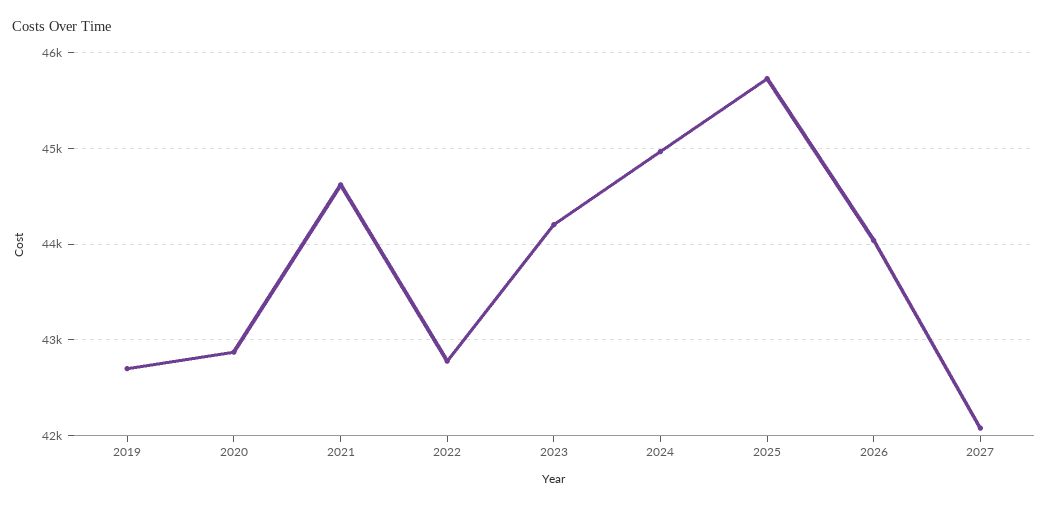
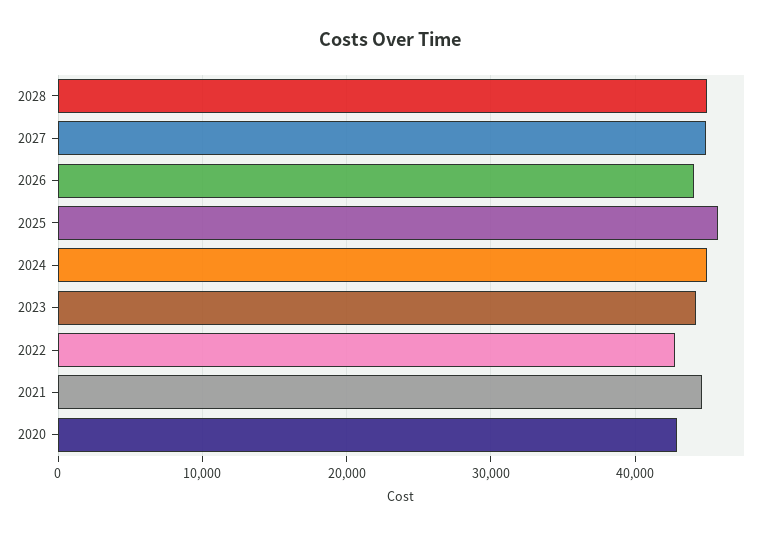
2019: 42700 -> none
2027: 42100 -> 45000
2028: none -> 45000

